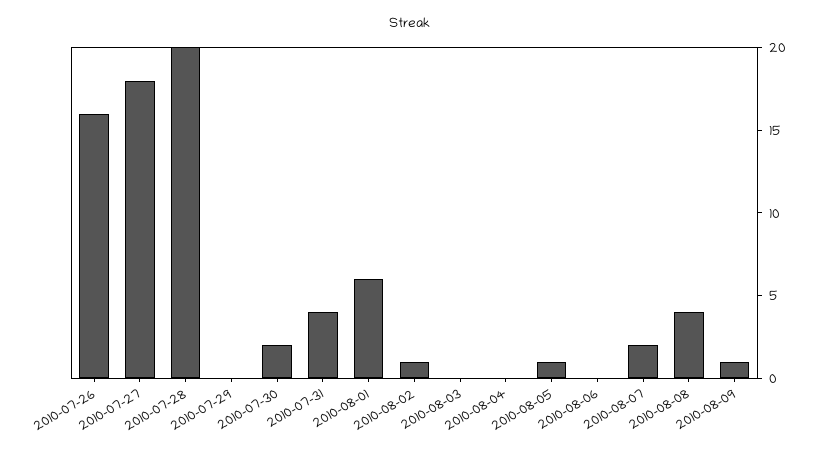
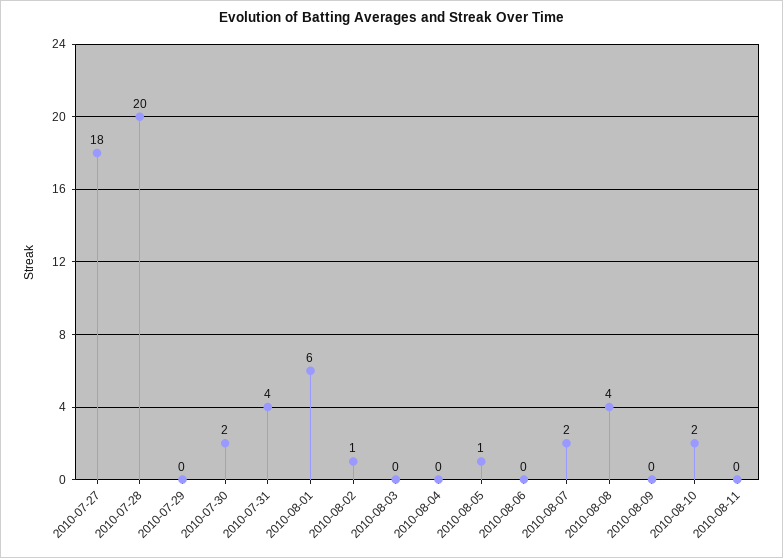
2010-07-26: 16 -> none
2010-08-09: 1 -> 0
2010-08-10: none -> 2
2010-08-11: none -> 0

